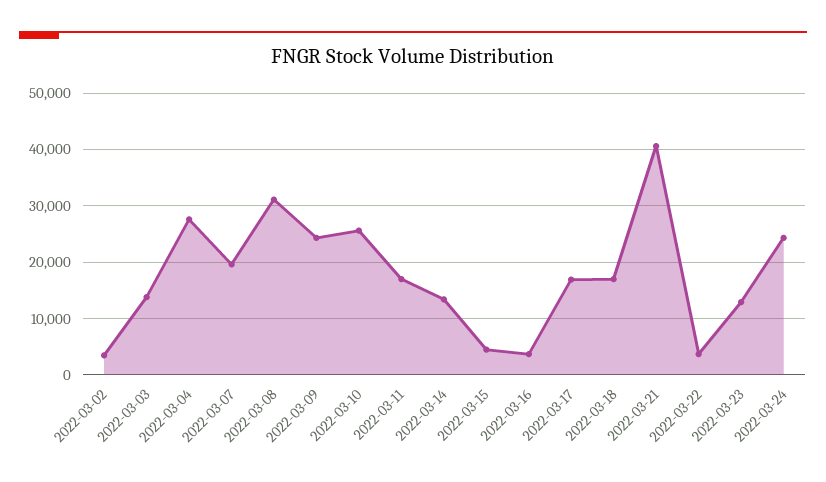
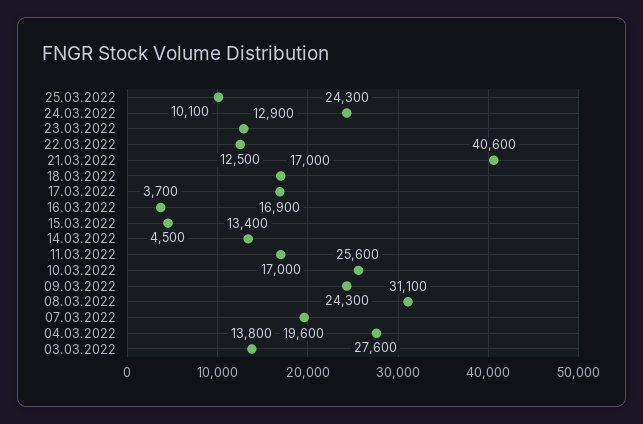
2022-03-02: 4000 -> none
2022-03-22: 4000 -> 12500
25.03.2022: none -> 10100

